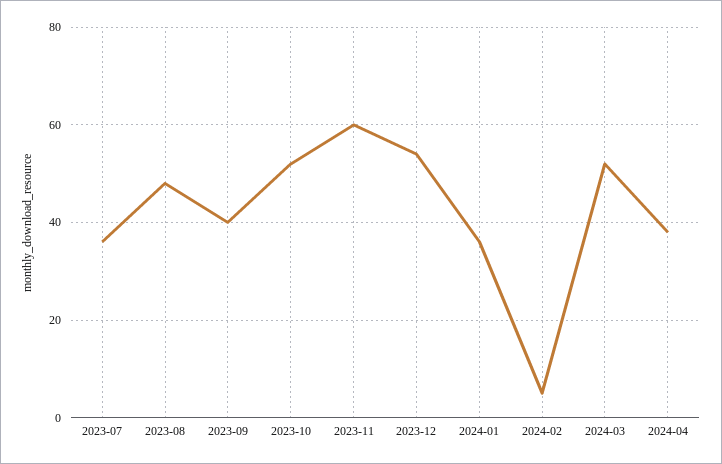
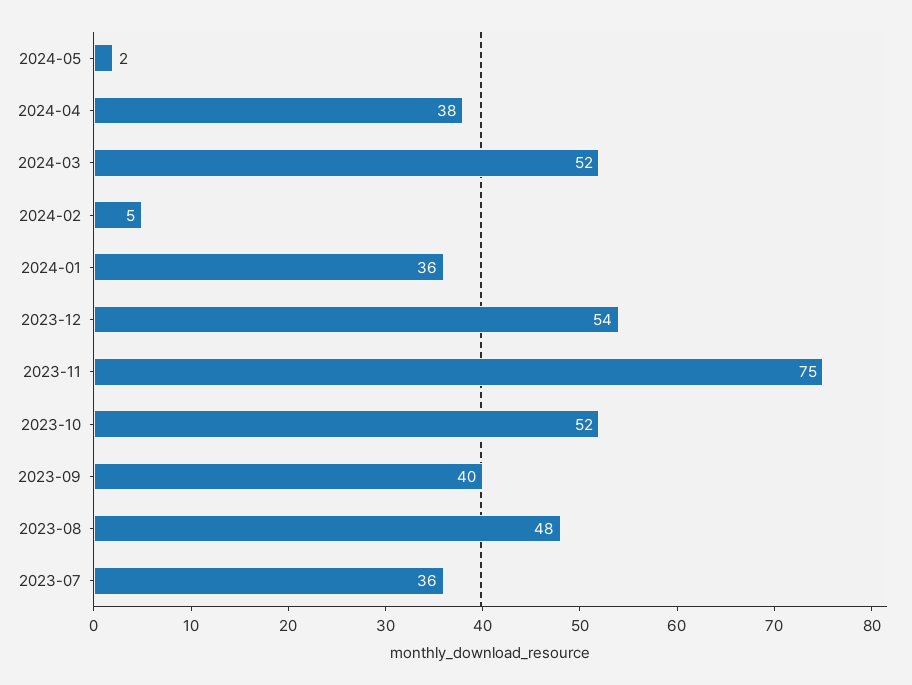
2023-11: 60 -> 75
2024-05: none -> 2

